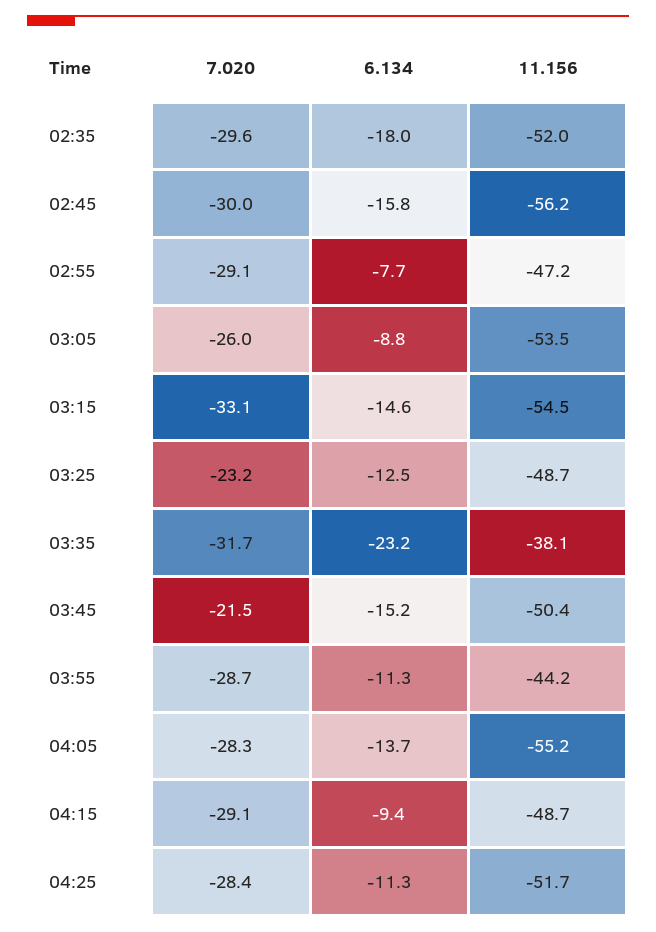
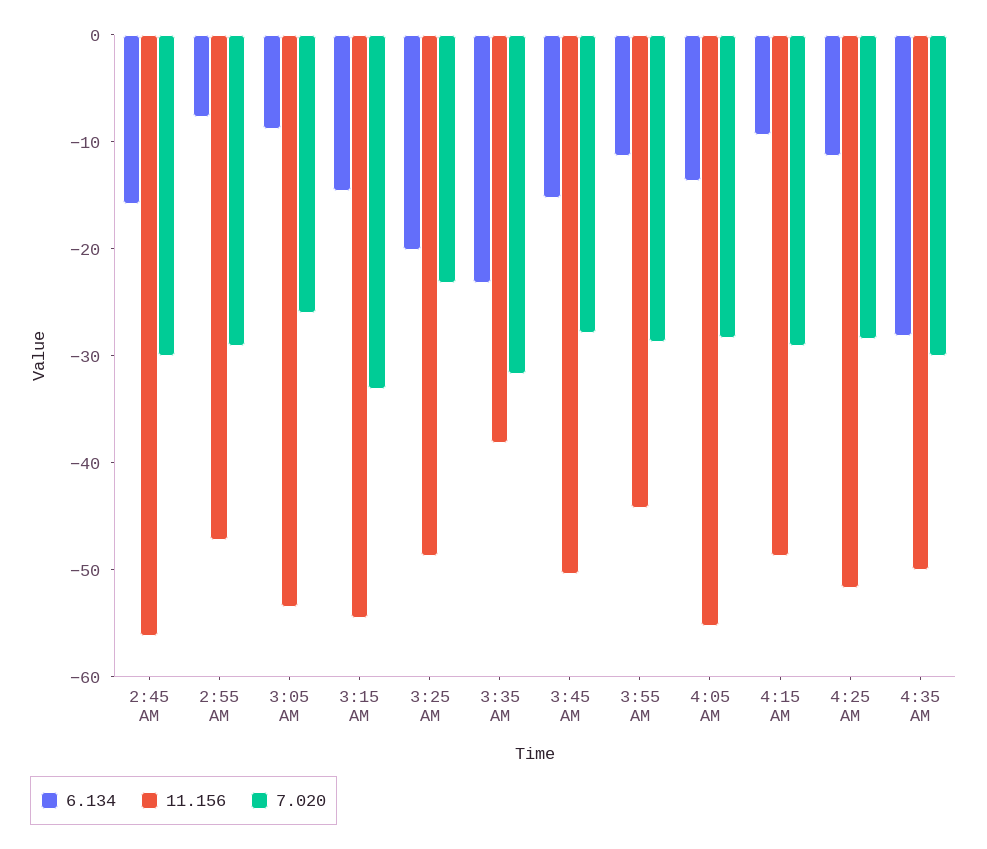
7.020, 02:35: -29.6 -> none
6.134, 02:35: -18 -> none
11.156, 02:35: -52 -> none
6.134, 03:25: -12.5 -> -20
7.020, 03:45: -21.5 -> -28
6.134, 4:35 AM: none -> -28
11.156, 4:35 AM: none -> -50
7.020, 4:35 AM: none -> -30

